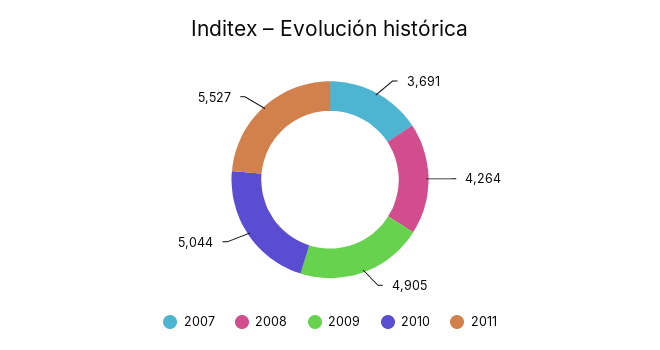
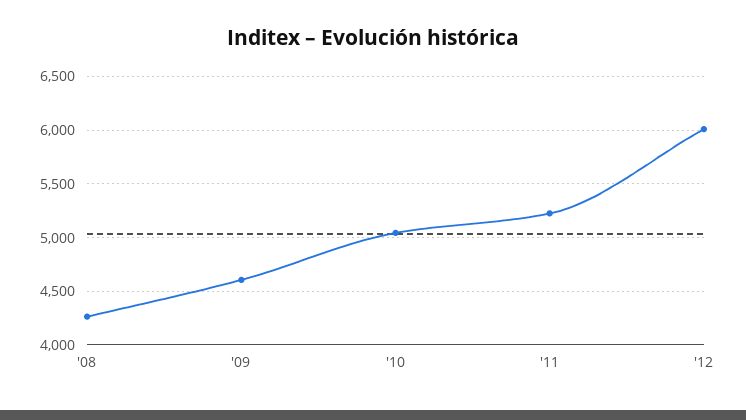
2007: 3691 -> none
2009: 4905 -> 4600
2011: 5527 -> 5200
'12: none -> 6000

